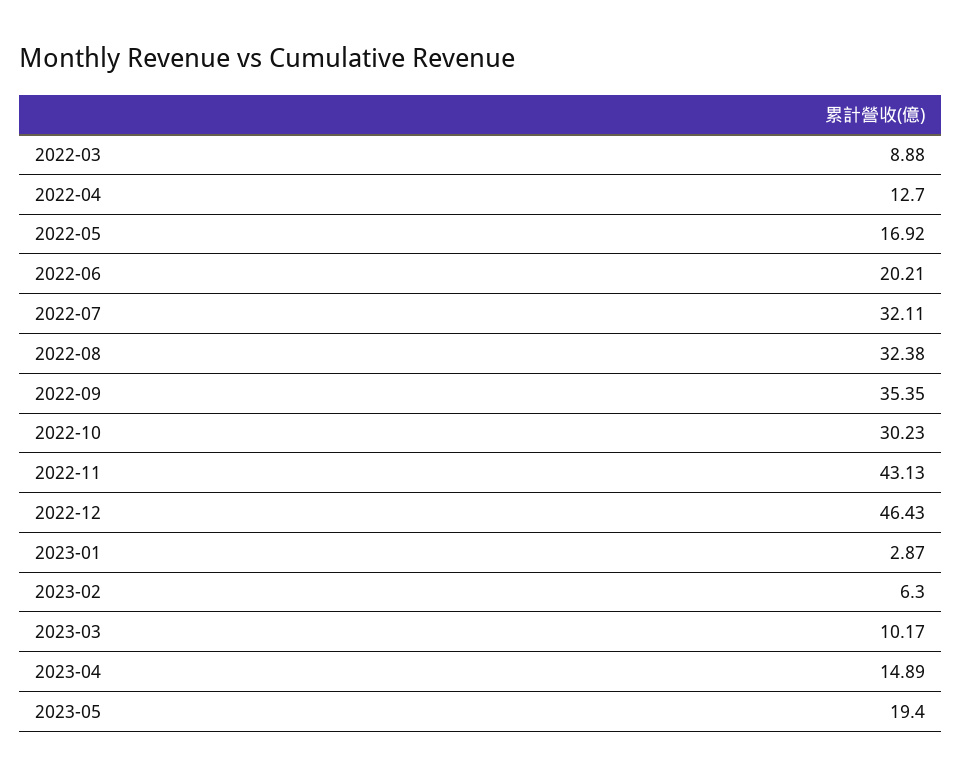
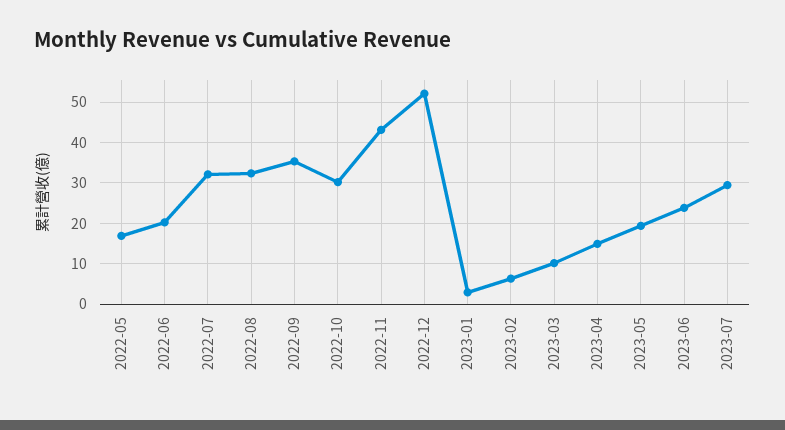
2022-03: 8.88 -> none
2022-04: 12.7 -> none
2022-12: 46.43 -> 52
2023-06: none -> 24
2023-07: none -> 30

